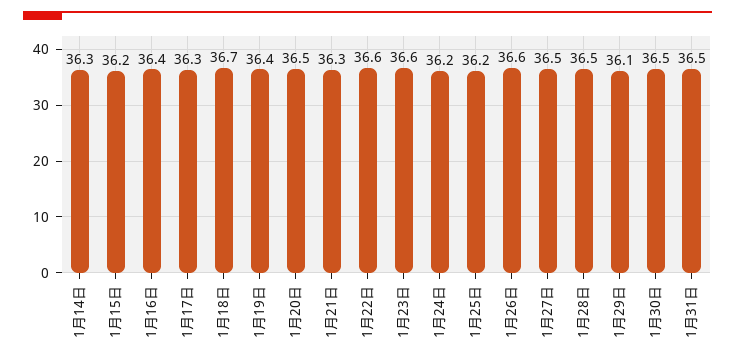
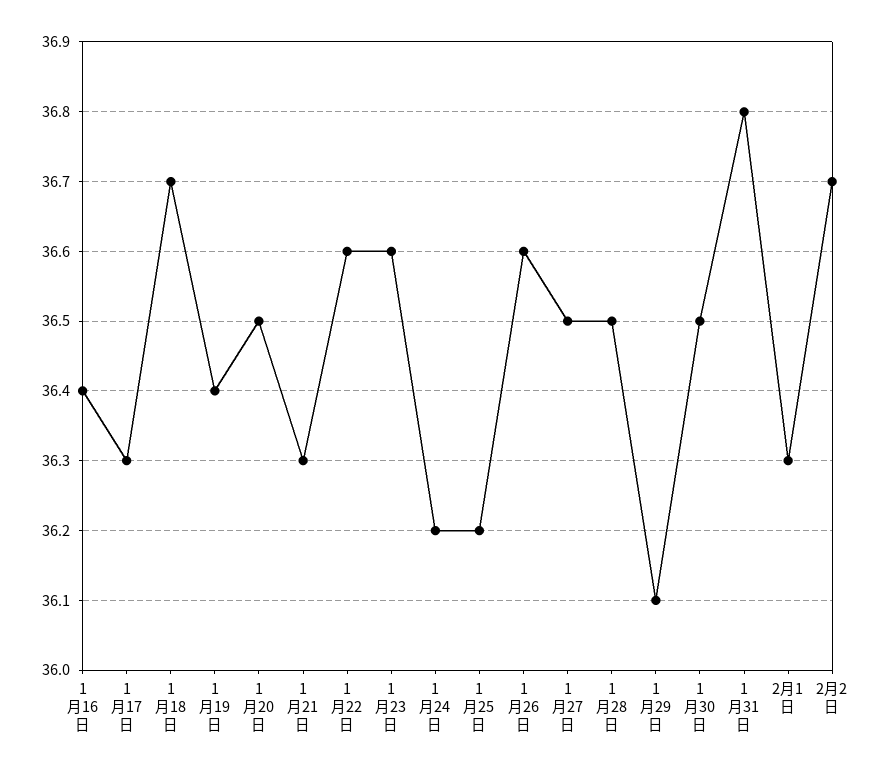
1月14日: 36.3 -> none
1月15日: 36.2 -> none
1月31日: 36.5 -> 36.8
2月1日: none -> 36.3
2月2日: none -> 36.7

